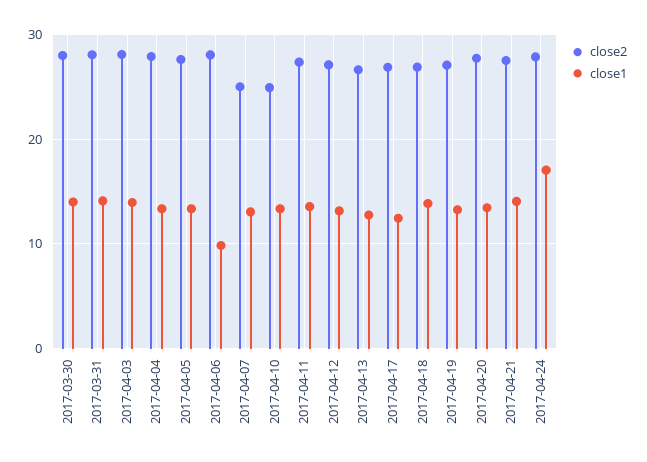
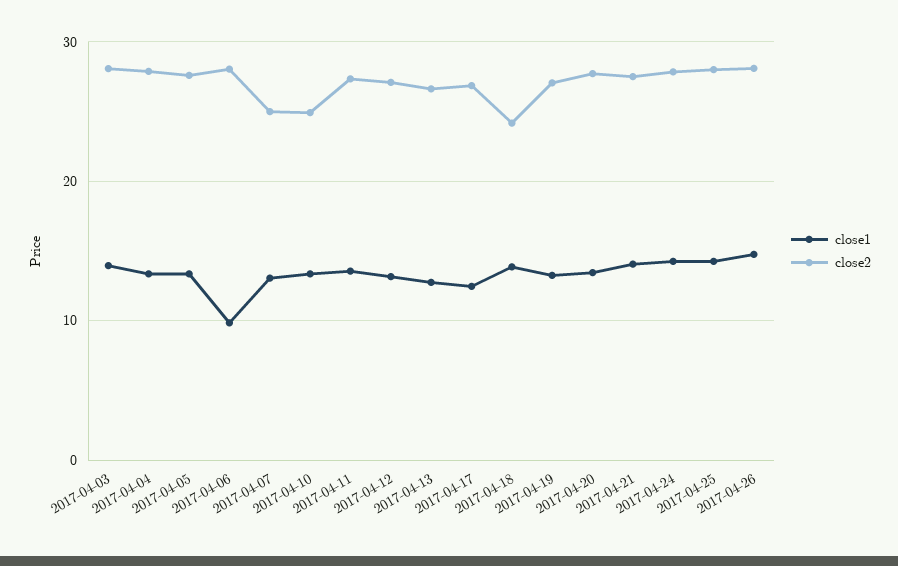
close2, 2017-03-30: 28 -> none
close1, 2017-03-30: 14 -> none
close2, 2017-03-31: 28 -> none
close1, 2017-03-31: 14 -> none
close2, 2017-04-18: 27 -> 24
close1, 2017-04-24: 17 -> 14
close1, 2017-04-25: none -> 14
close2, 2017-04-25: none -> 28
close1, 2017-04-26: none -> 15
close2, 2017-04-26: none -> 28

